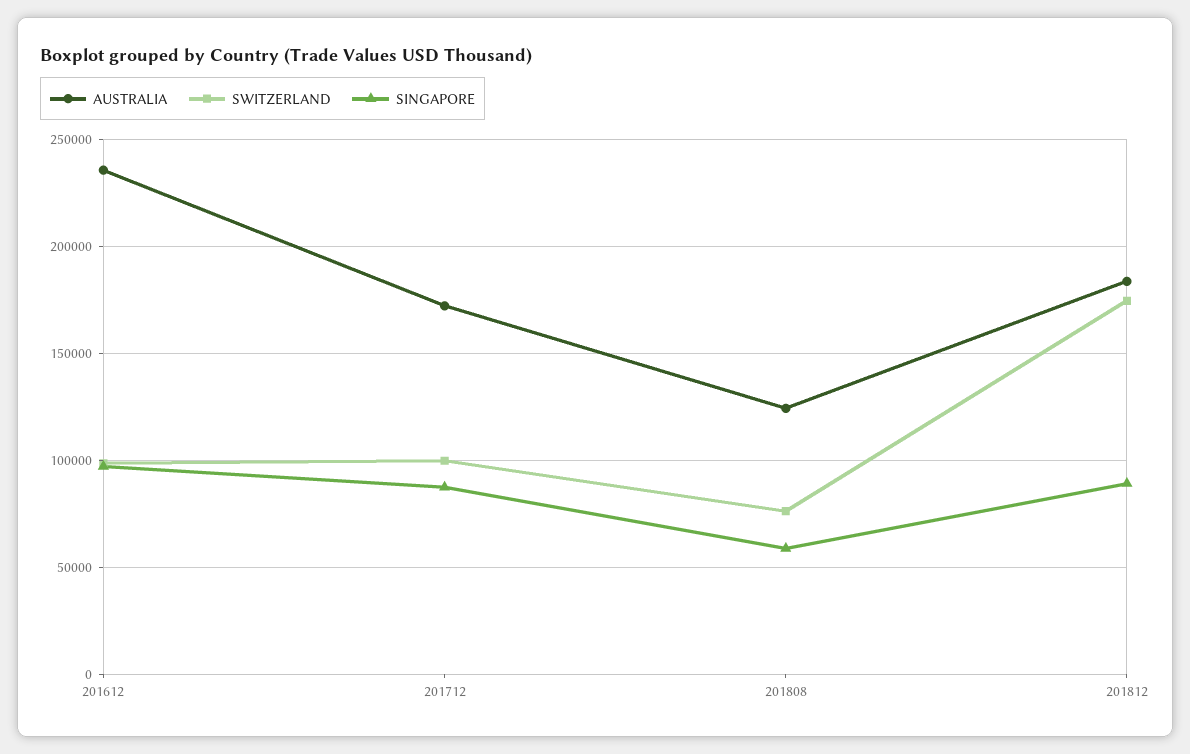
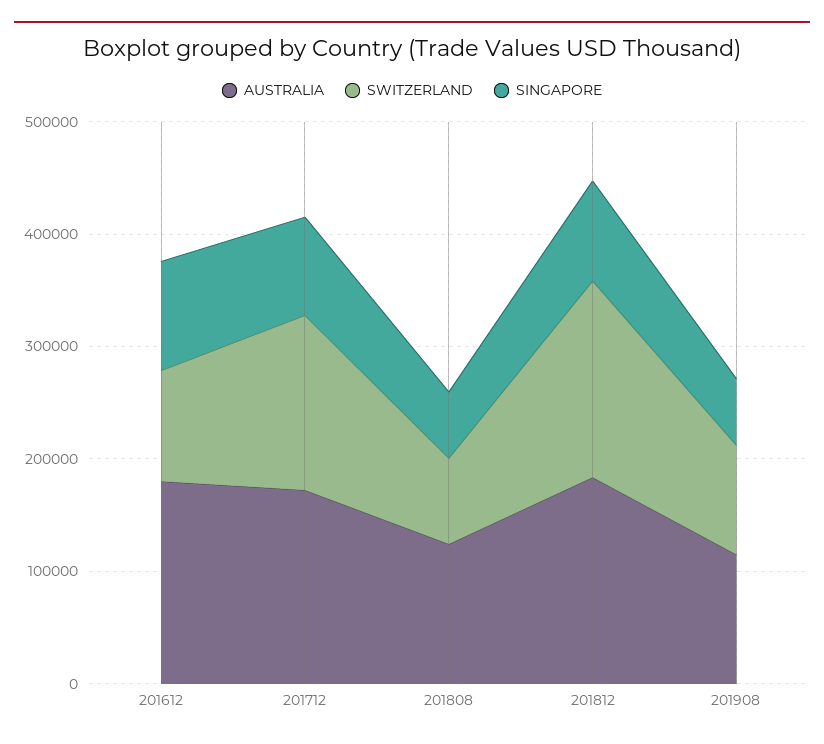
AUSTRALIA, 201612: 235000 -> 180000
SWITZERLAND, 201712: 100000 -> 160000
AUSTRALIA, 201908: none -> 120000
SWITZERLAND, 201908: none -> 100000
SINGAPORE, 201908: none -> 60000

